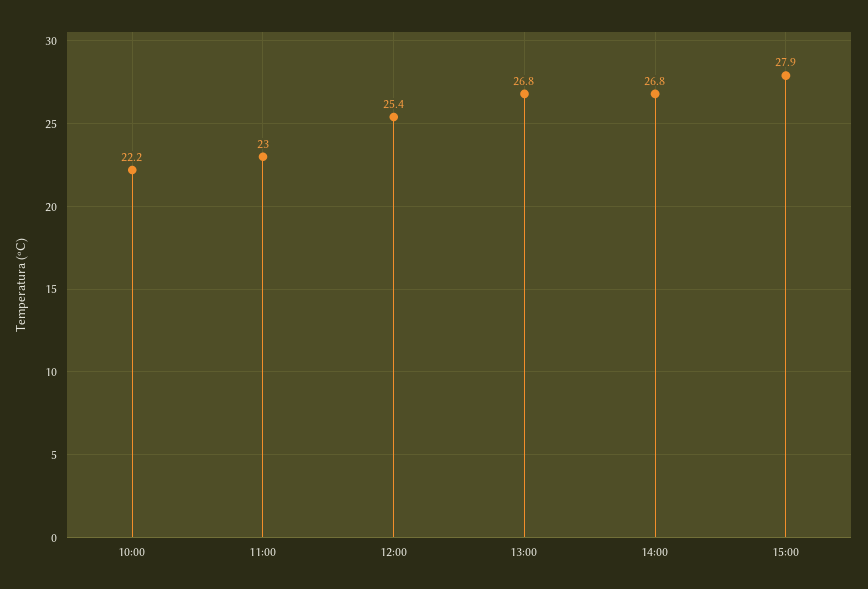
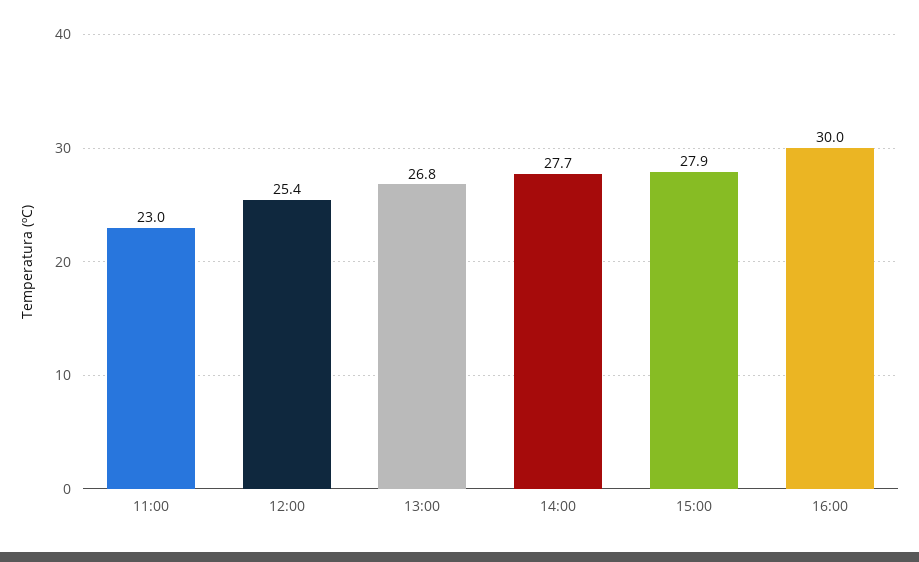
10:00: 22.2 -> none
14:00: 26.8 -> 27.7
16:00: none -> 30

